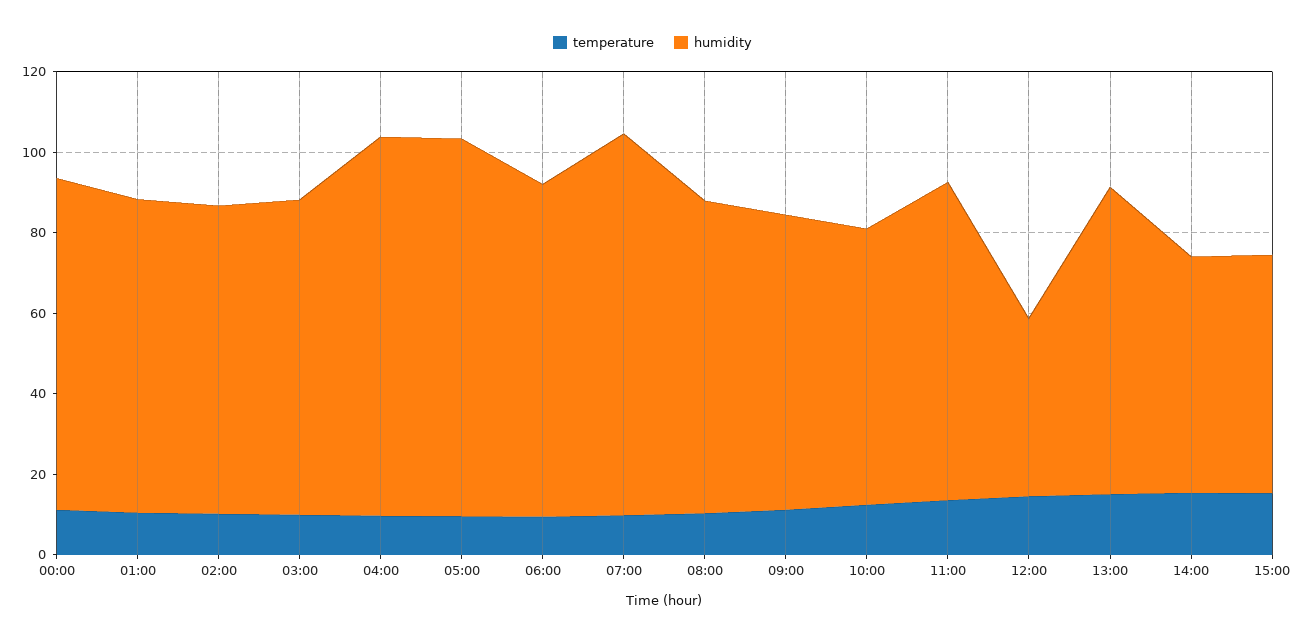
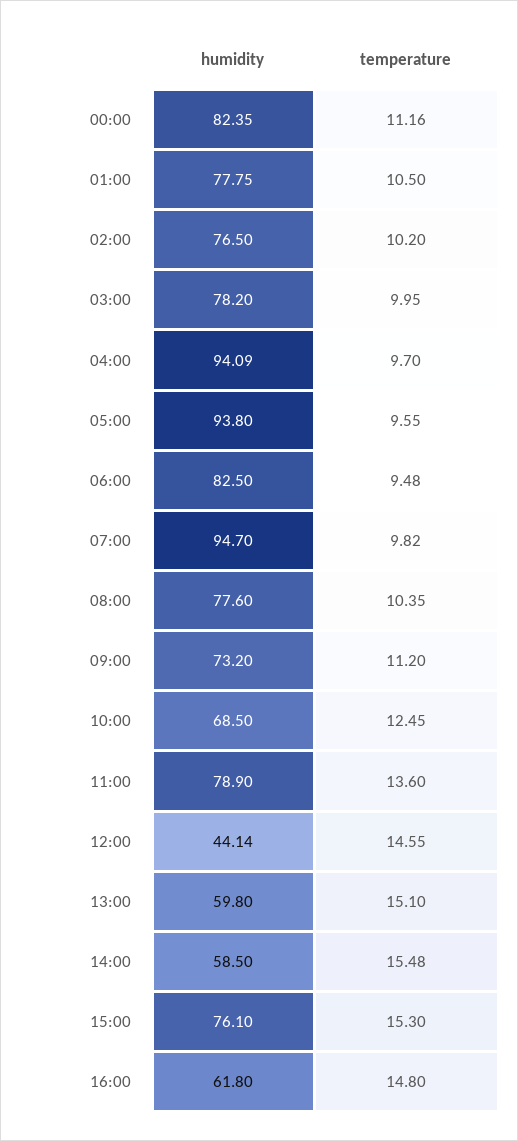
humidity, 13:00: 75 -> 59.8
humidity, 15:00: 60 -> 76.1
humidity, 16:00: none -> 61.8
temperature, 16:00: none -> 14.8

